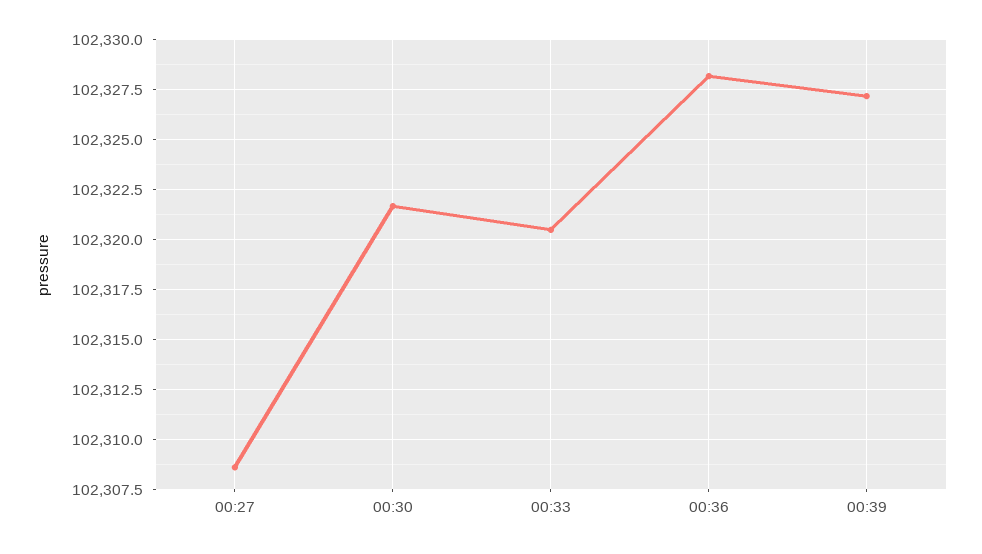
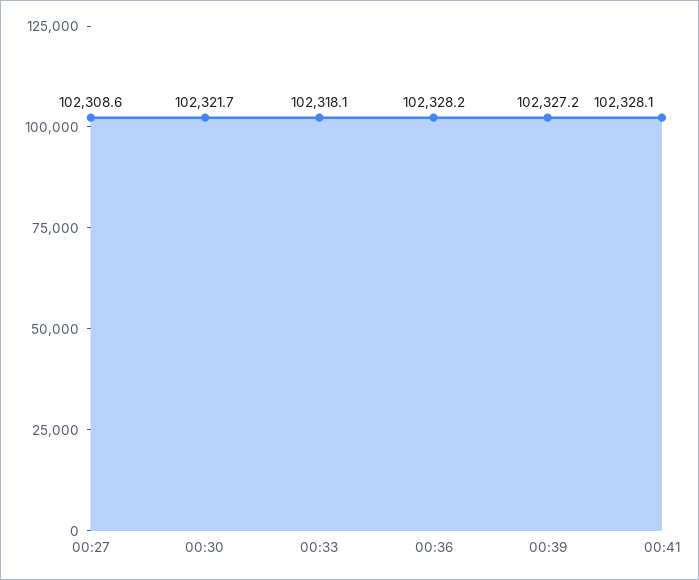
00:33: 102320.5 -> 102318.1
00:41: none -> 102328.1

